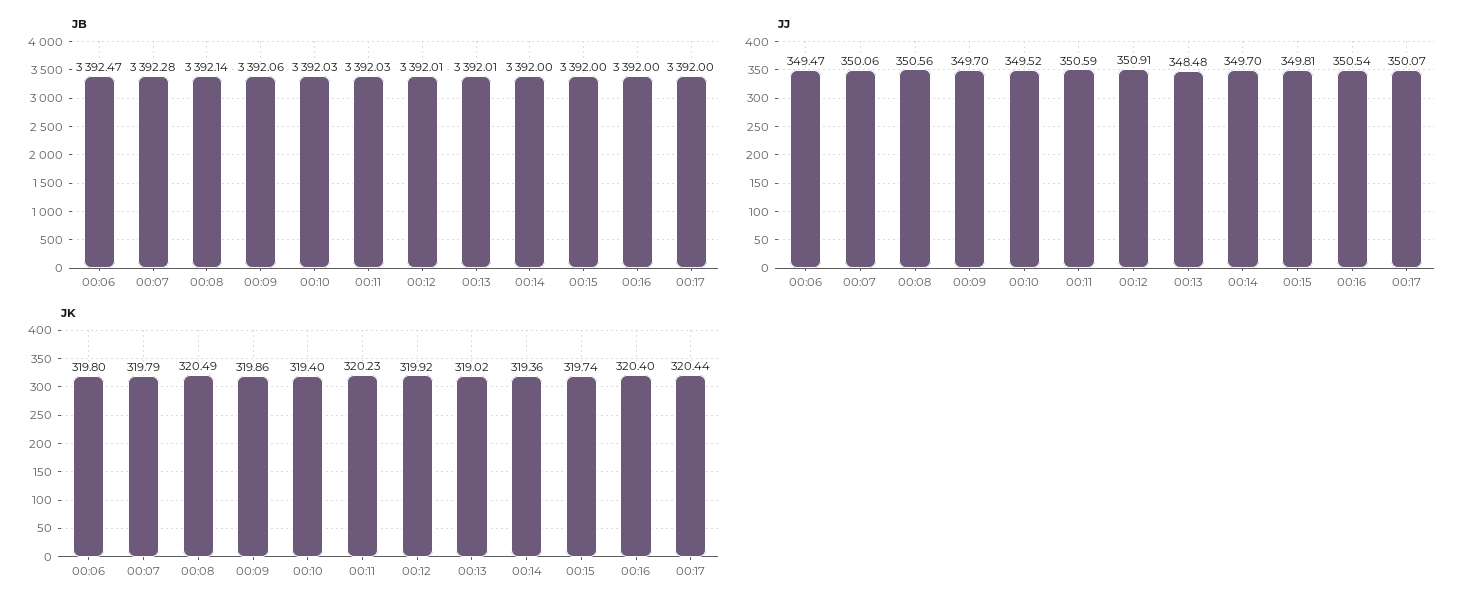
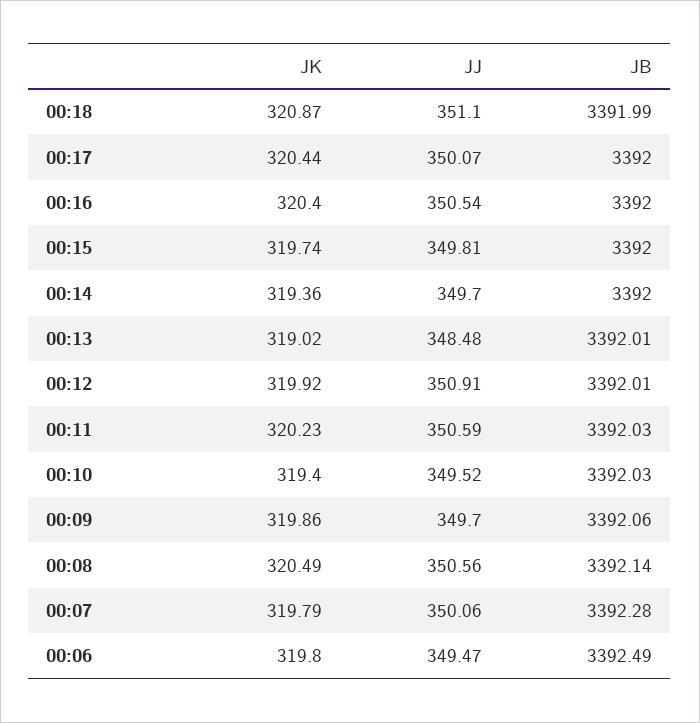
JB, 00:06: 3392.47 -> 3392.49
JK, 00:18: none -> 320.87
JJ, 00:18: none -> 351.1
JB, 00:18: none -> 3391.99

